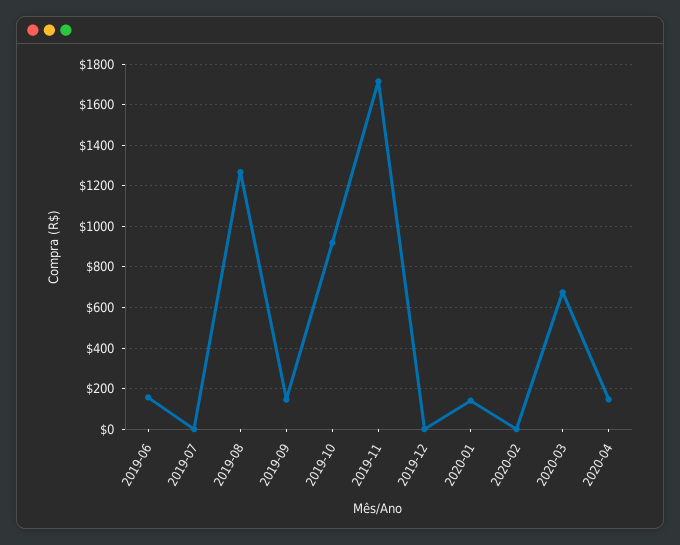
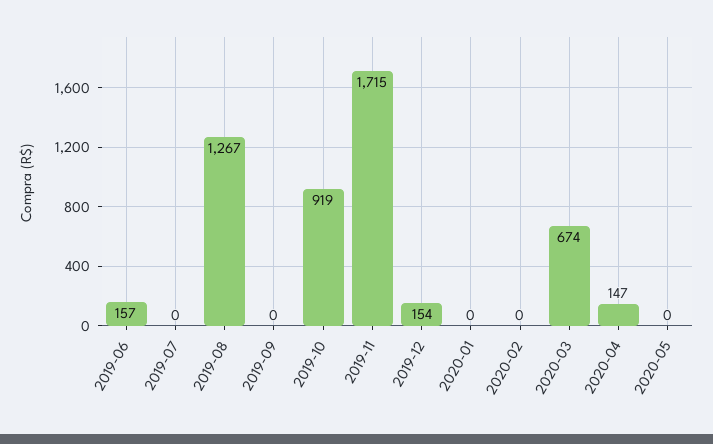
2019-09: 150 -> 0
2019-12: 0 -> 154
2020-01: 150 -> 0
2020-05: none -> 0

